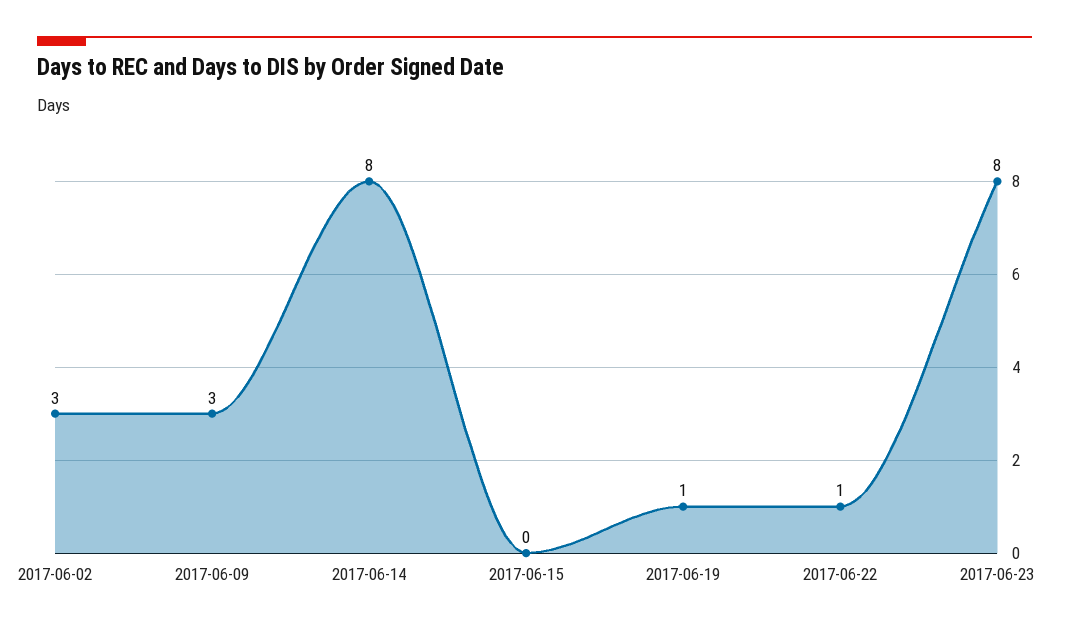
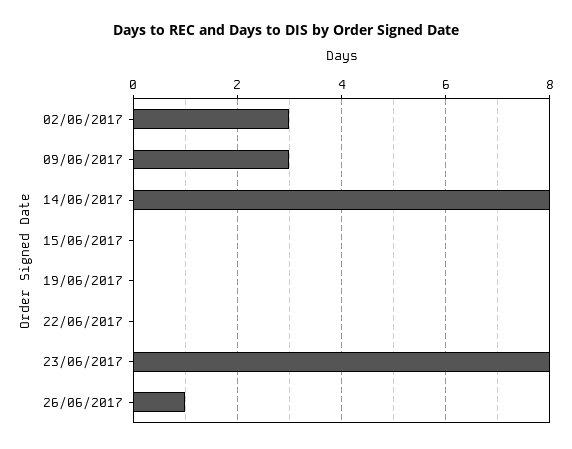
2017-06-19: 1 -> 0
2017-06-22: 1 -> 0
26/06/2017: none -> 1

